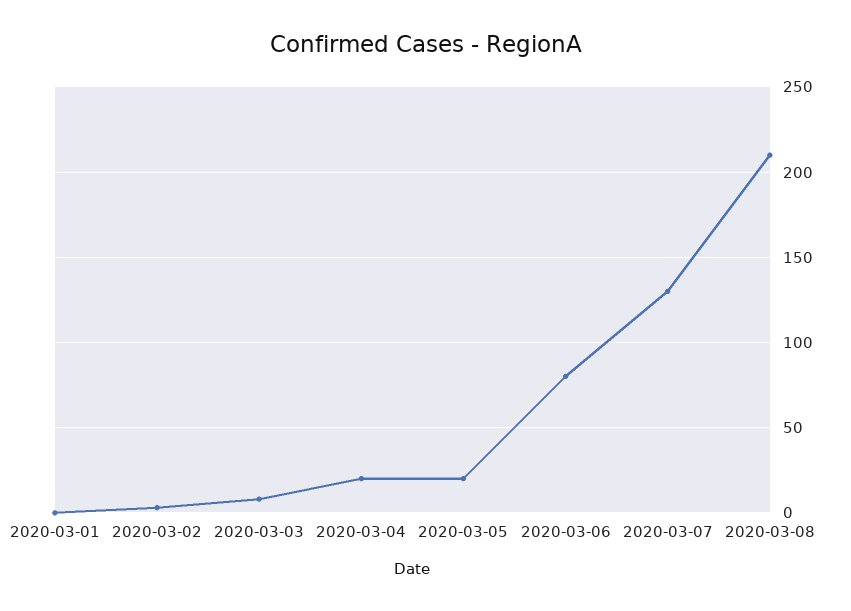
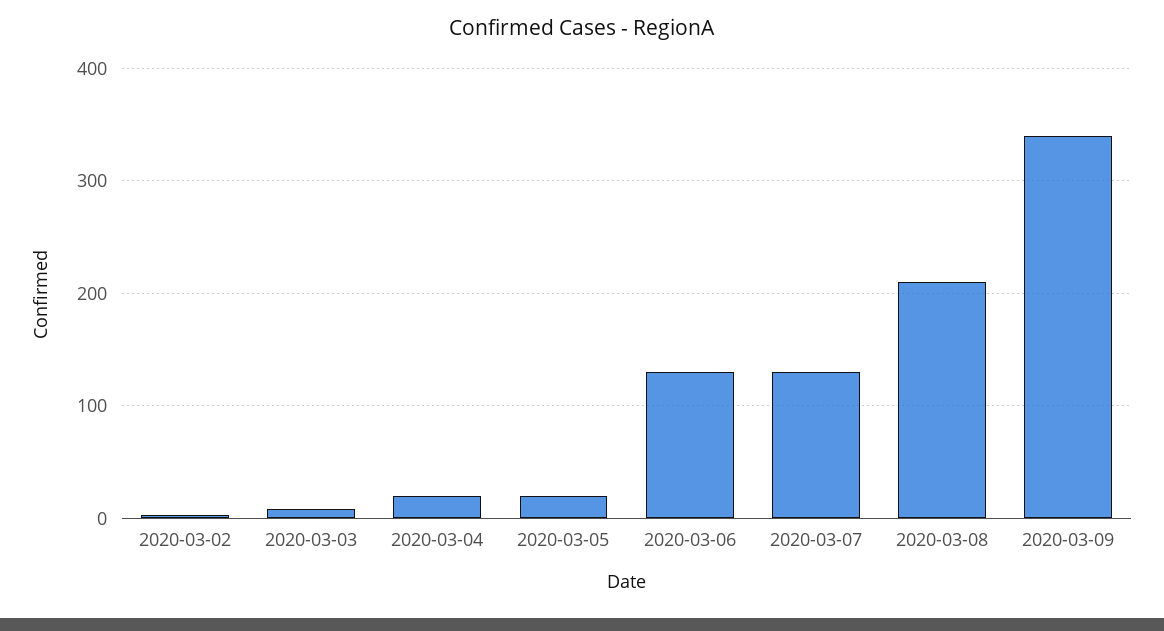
2020-03-01: 0 -> none
2020-03-06: 80 -> 130
2020-03-09: none -> 340

